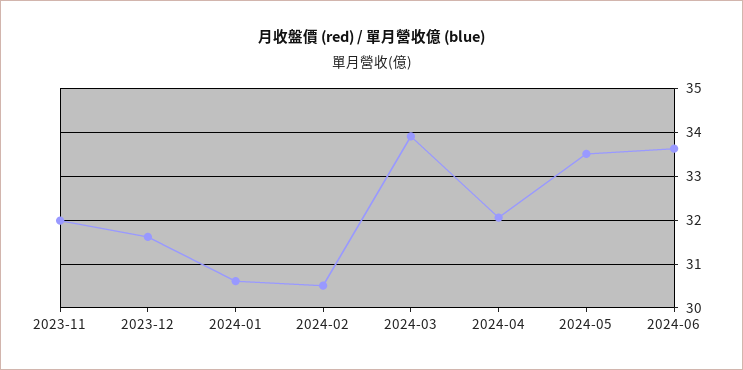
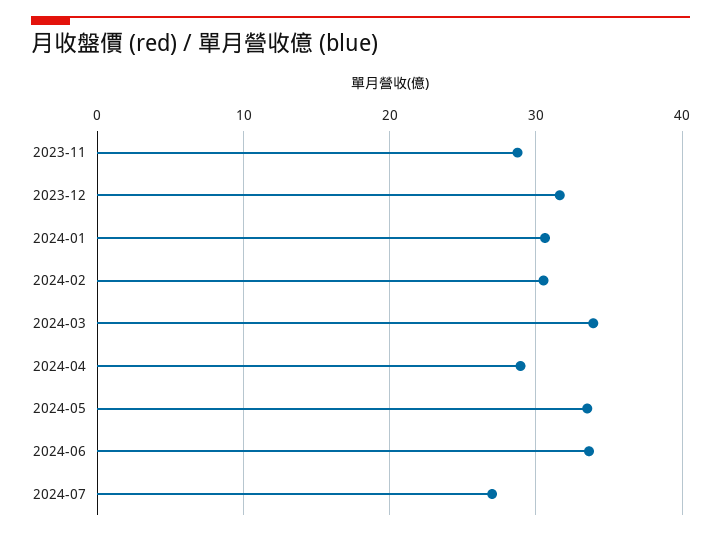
2023-11: 32 -> 29
2024-04: 32 -> 29
2024-07: none -> 27

